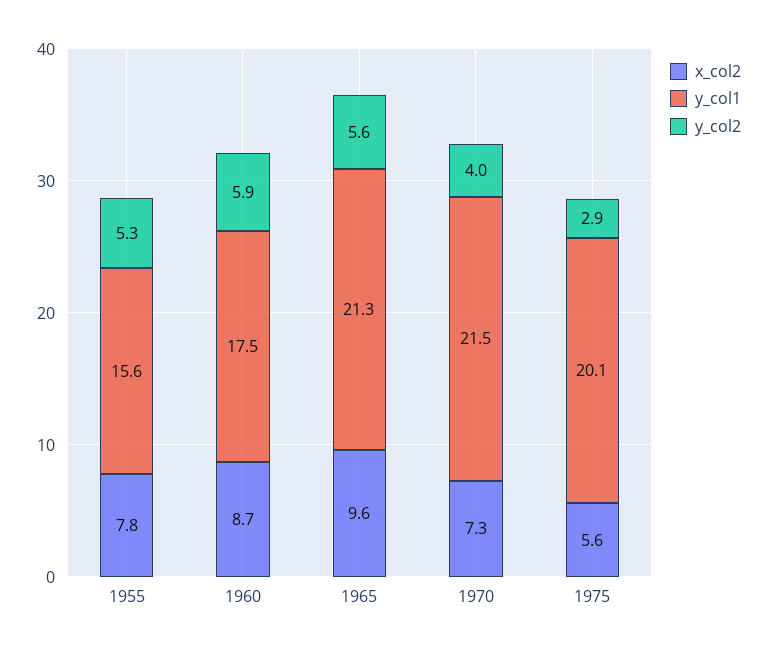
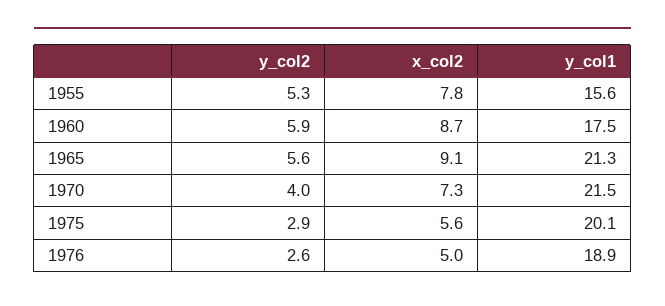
x_col2, 1965: 9.6 -> 9.1
y_col2, 1976: none -> 2.6
x_col2, 1976: none -> 5
y_col1, 1976: none -> 18.9

